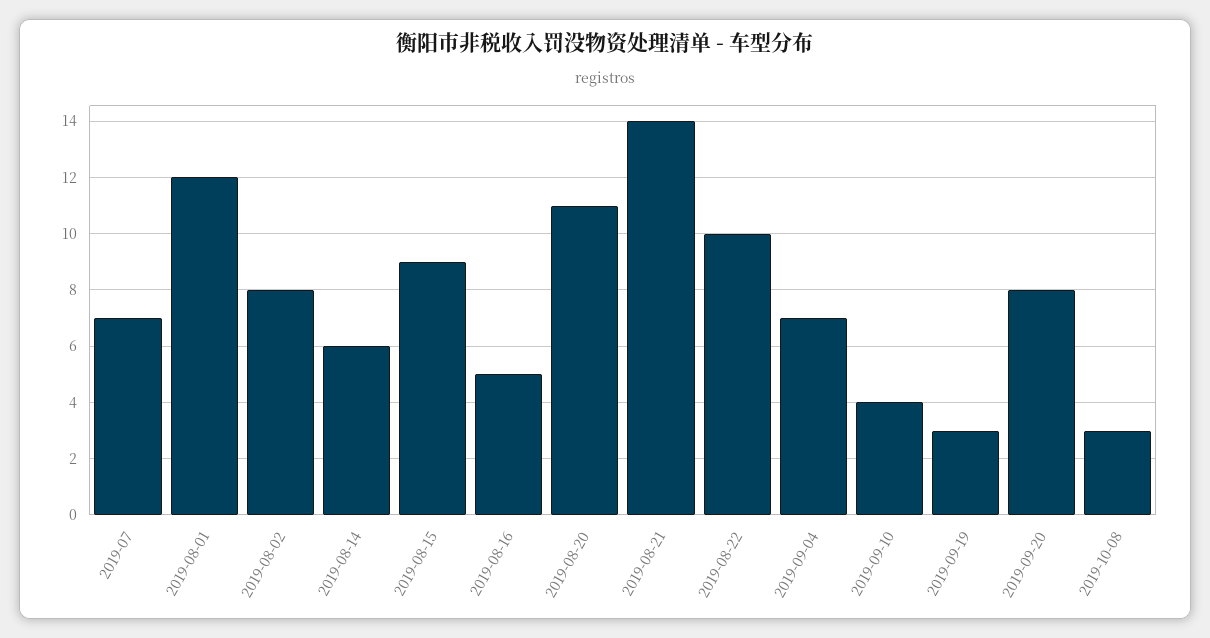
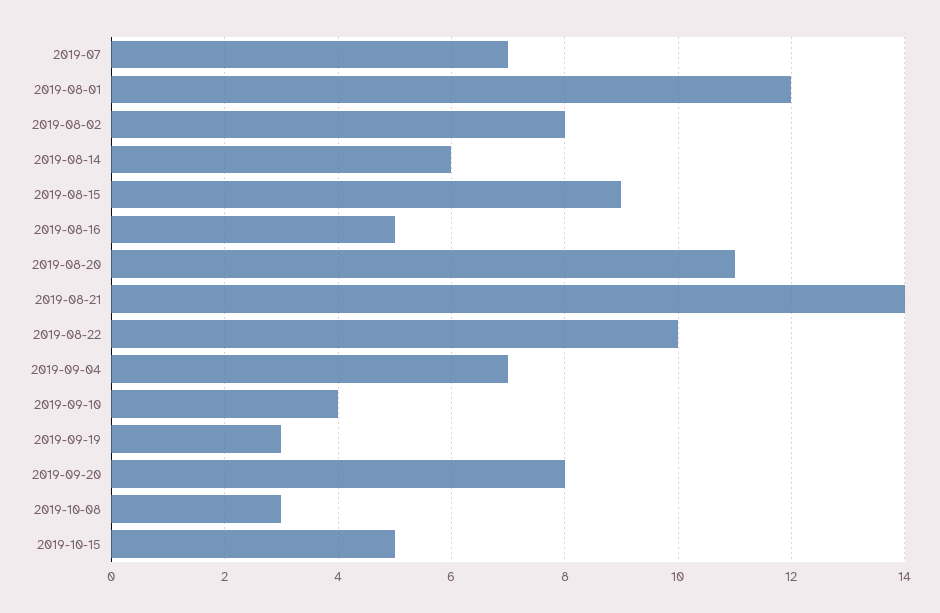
2019-10-15: none -> 5

